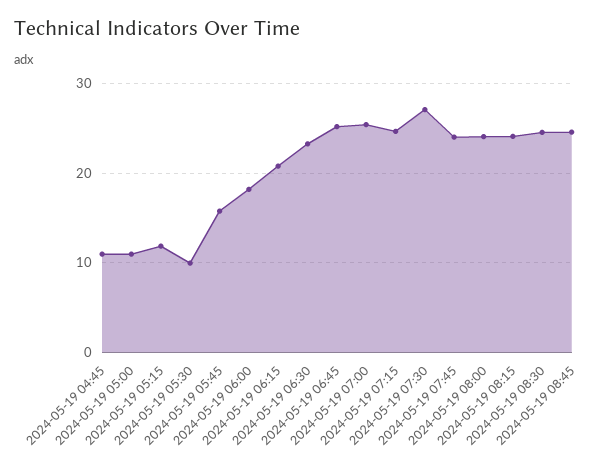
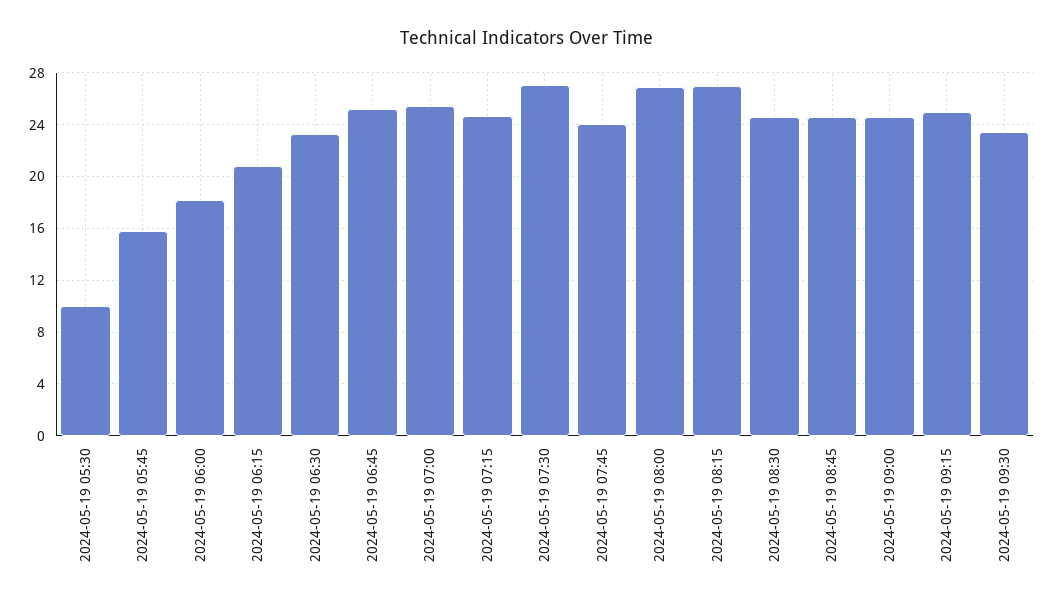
2024-05-19 04:45: 11 -> none
2024-05-19 05:00: 11 -> none
2024-05-19 05:15: 12 -> none
2024-05-19 08:00: 24 -> 27
2024-05-19 08:15: 24 -> 27
2024-05-19 09:00: none -> 24.5
2024-05-19 09:15: none -> 25
2024-05-19 09:30: none -> 23.5

